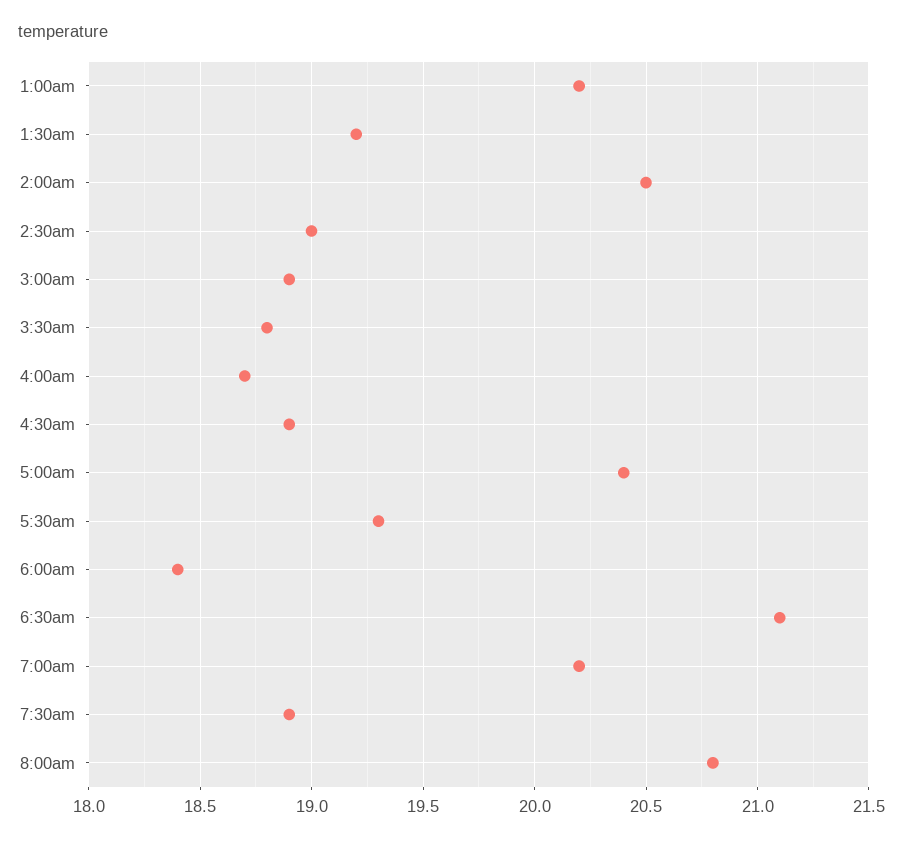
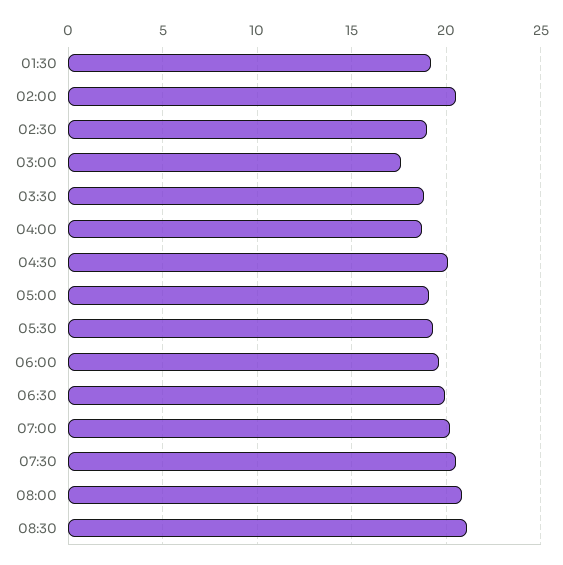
1:00am: 20.2 -> none
3:00am: 18.9 -> 17.5
4:30am: 18.9 -> 20
5:00am: 20.4 -> 19
6:00am: 18.4 -> 19.5
6:30am: 21.1 -> 20
7:30am: 18.9 -> 20.5
08:30: none -> 21

